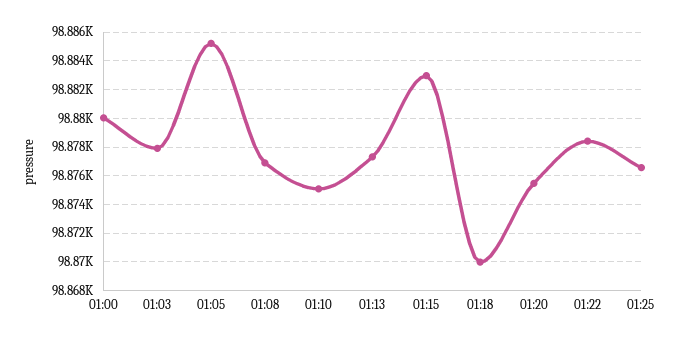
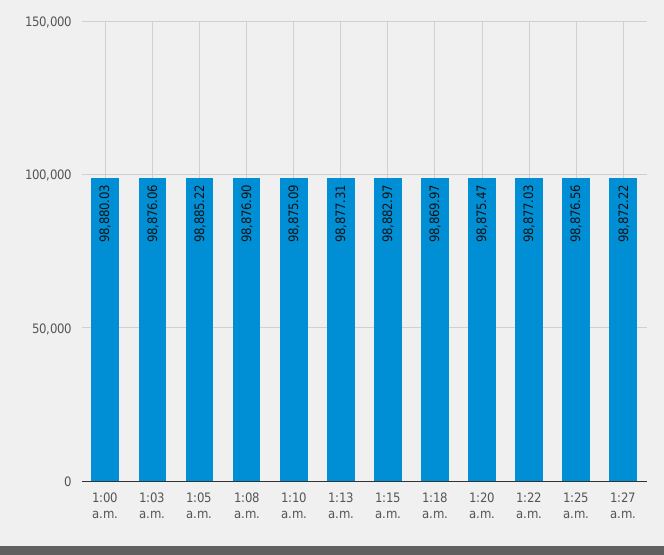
01:03: 98878 -> 98876.06
01:22: 98878.5 -> 98877.03
1:27 a.m.: none -> 98872.22

